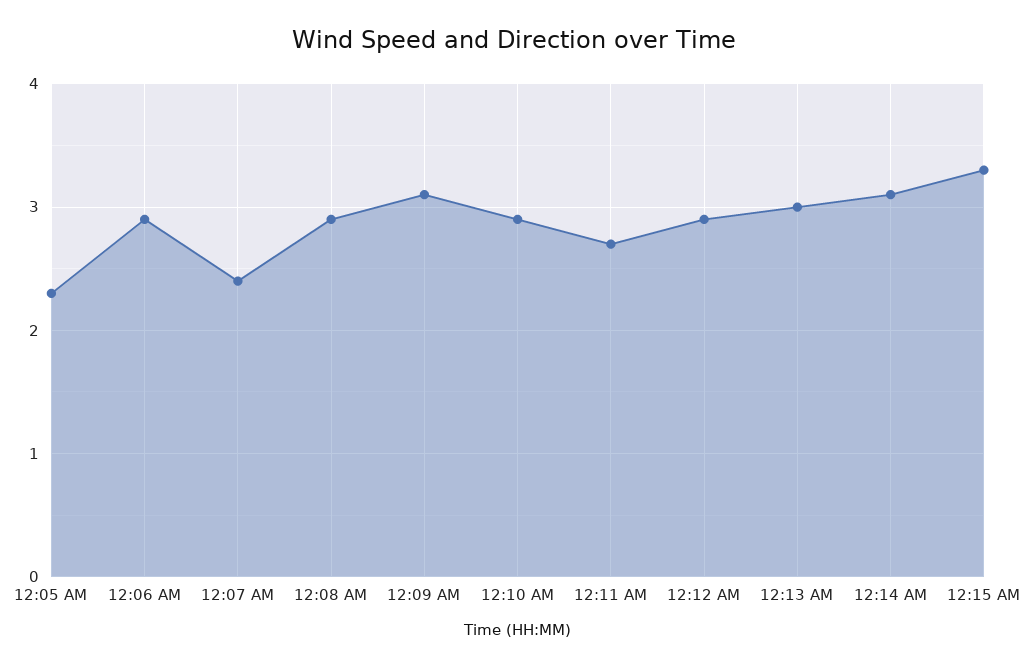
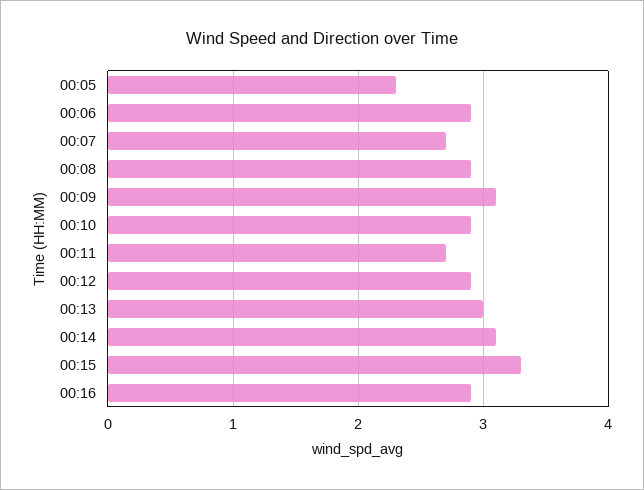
12:07 AM: 2.4 -> 2.7
00:16: none -> 2.9

